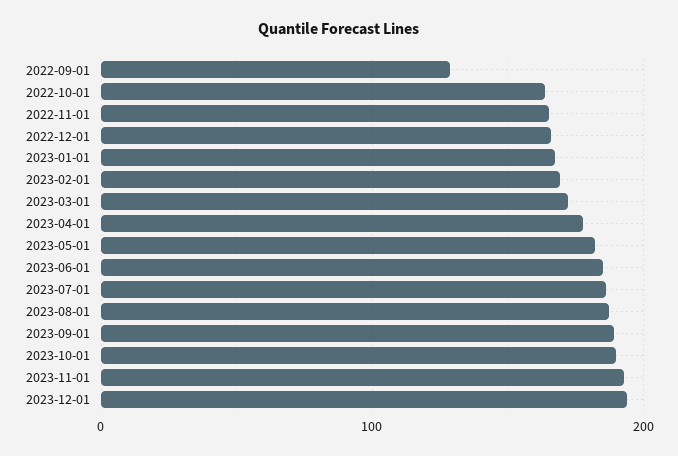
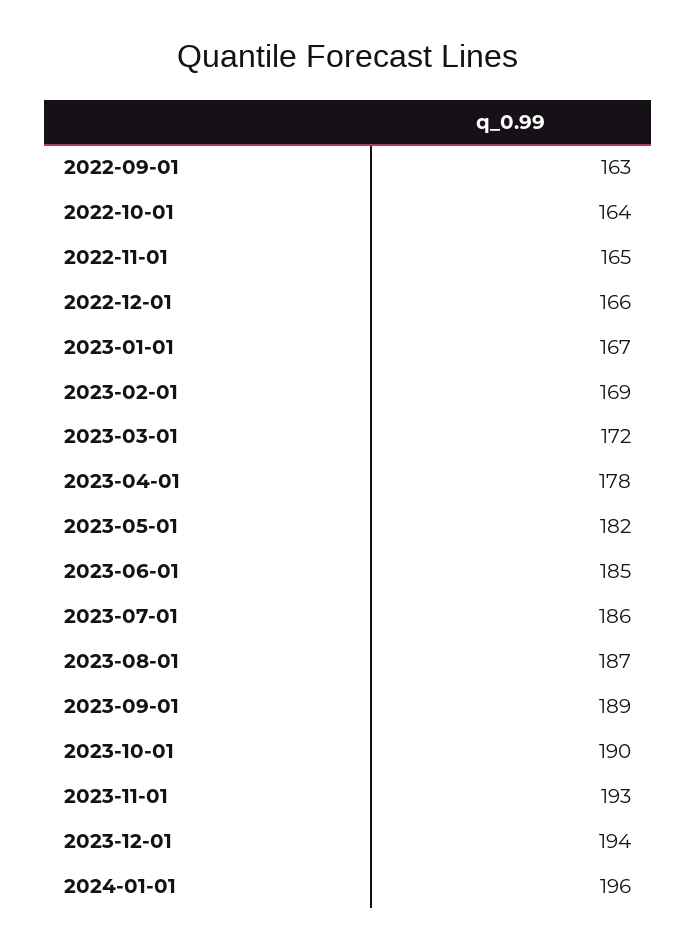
2022-09-01: 130 -> 163
2024-01-01: none -> 196

